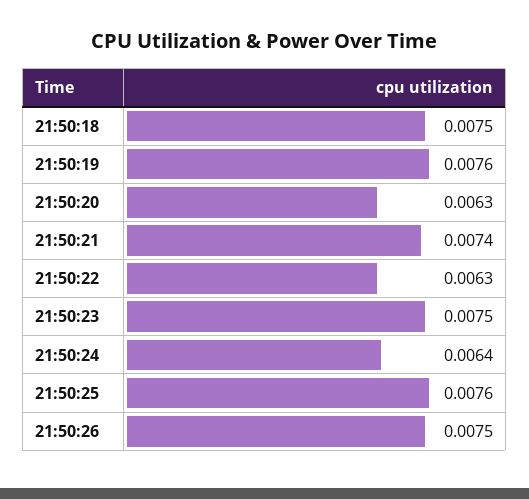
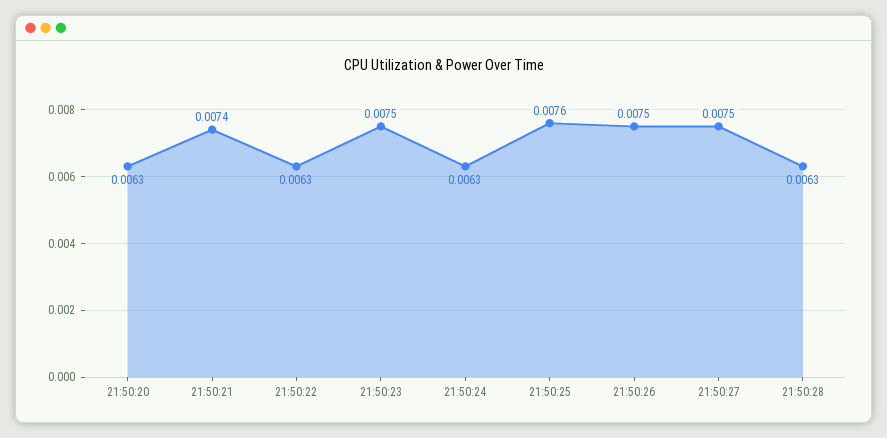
21:50:18: 0.0075 -> none
21:50:19: 0.0076 -> none
21:50:24: 0.0064 -> 0.0063
21:50:27: none -> 0.0075
21:50:28: none -> 0.0063

